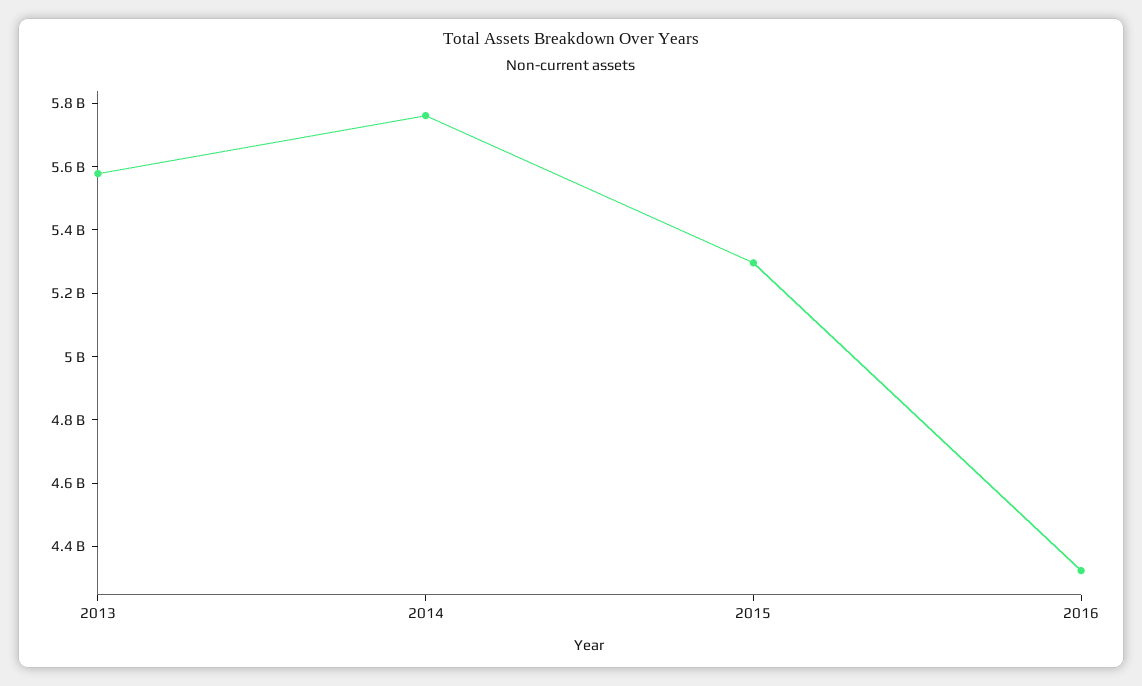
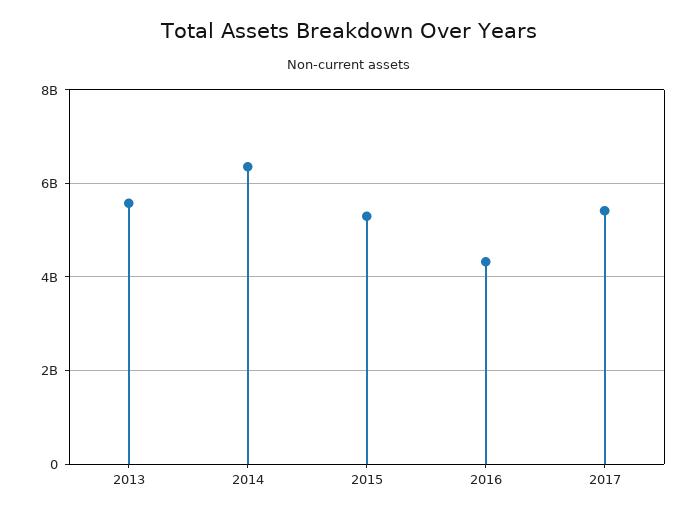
2014: 5750000000 -> 6400000000
2017: none -> 5400000000

